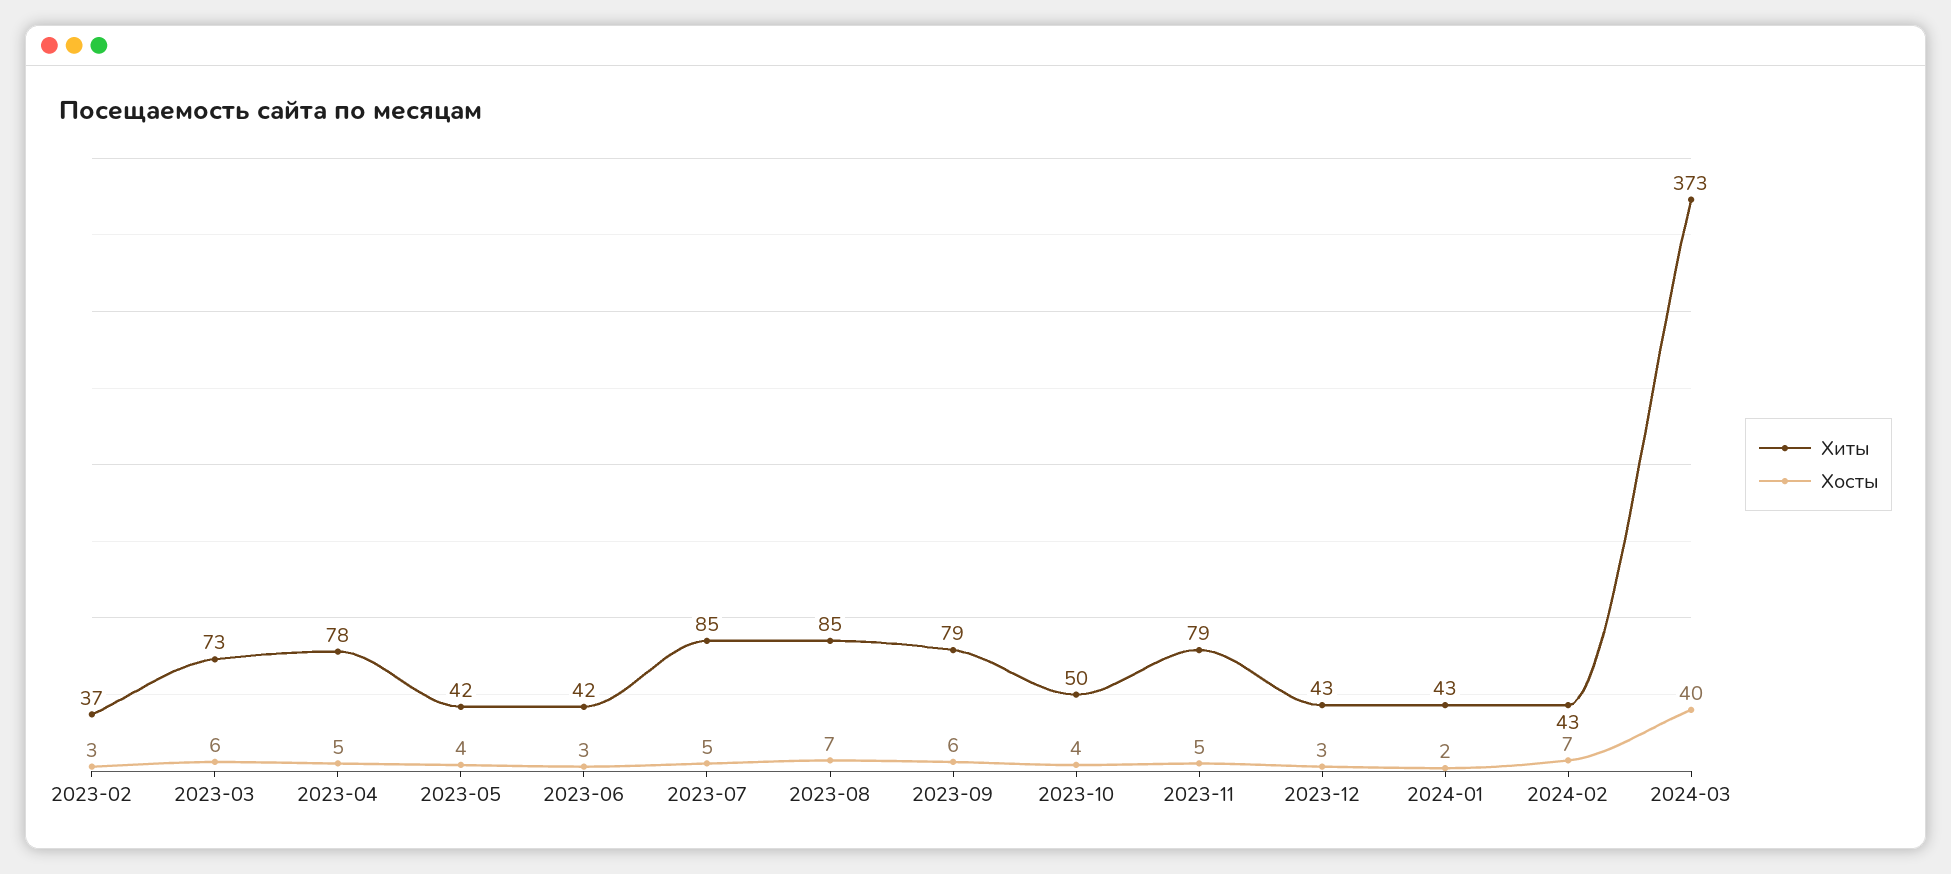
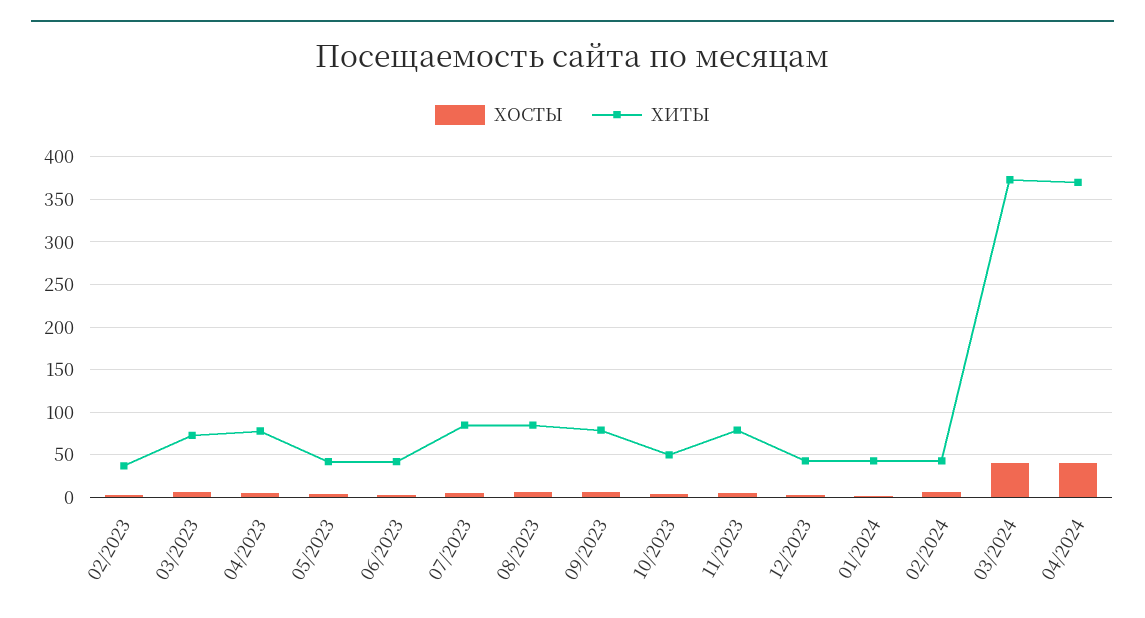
Хосты, 04/2024: none -> 40
Хиты, 04/2024: none -> 370

